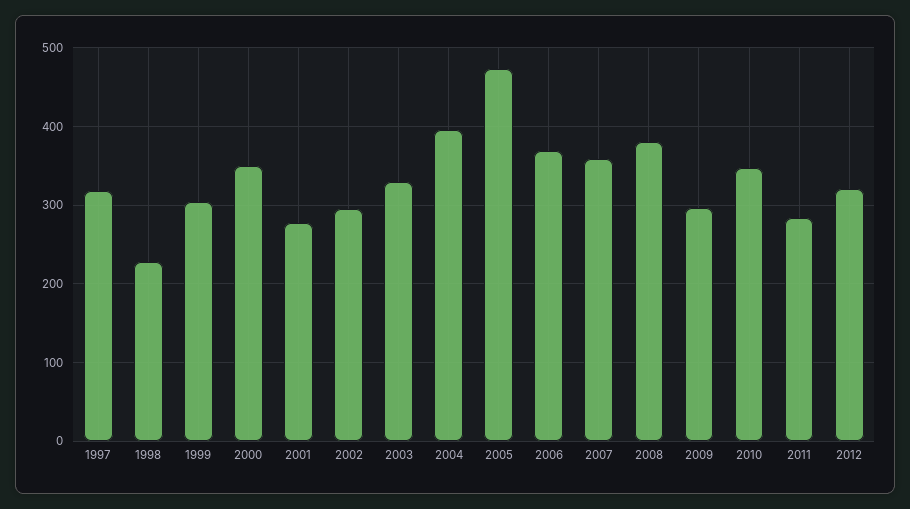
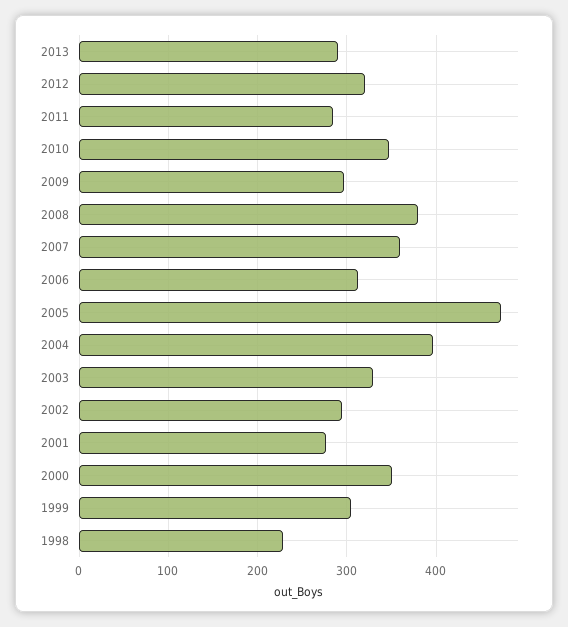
1997: 320 -> none
2006: 370 -> 310
2013: none -> 290

